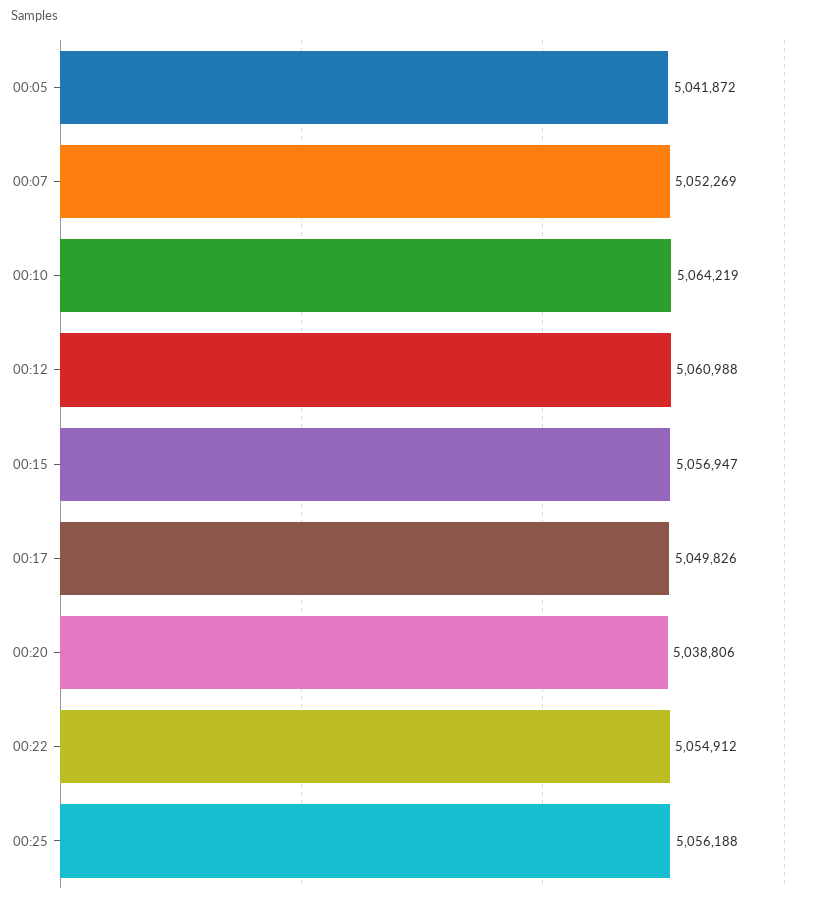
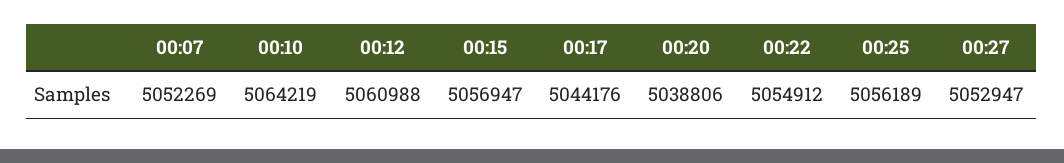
00:05: 5041872 -> none
00:17: 5049826 -> 5044176
00:25: 5056188 -> 5056189
00:27: none -> 5052947

